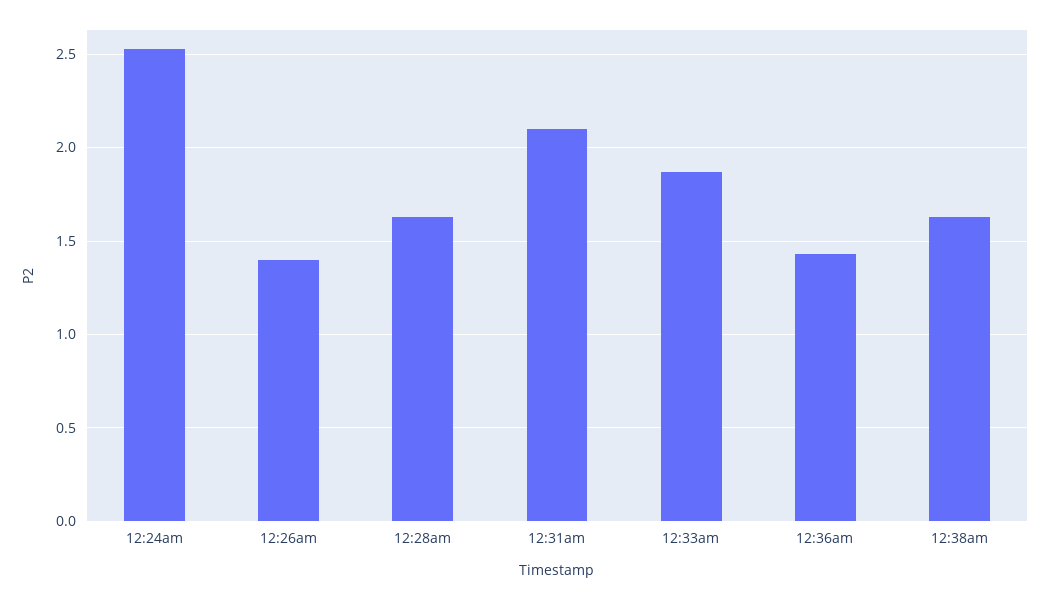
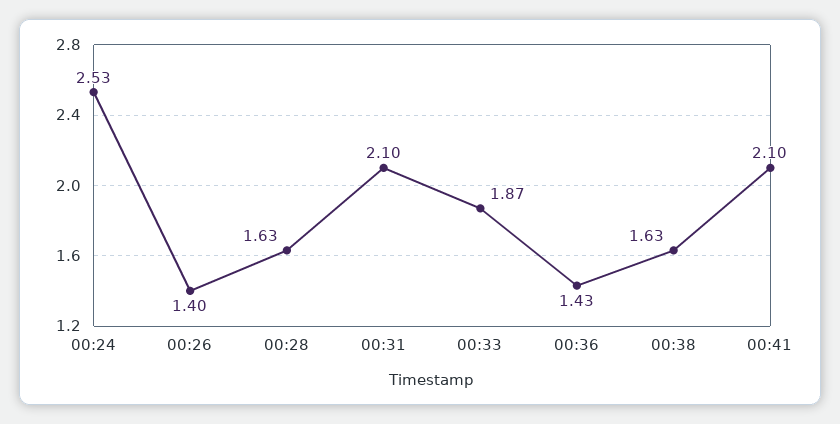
00:41: none -> 2.1

